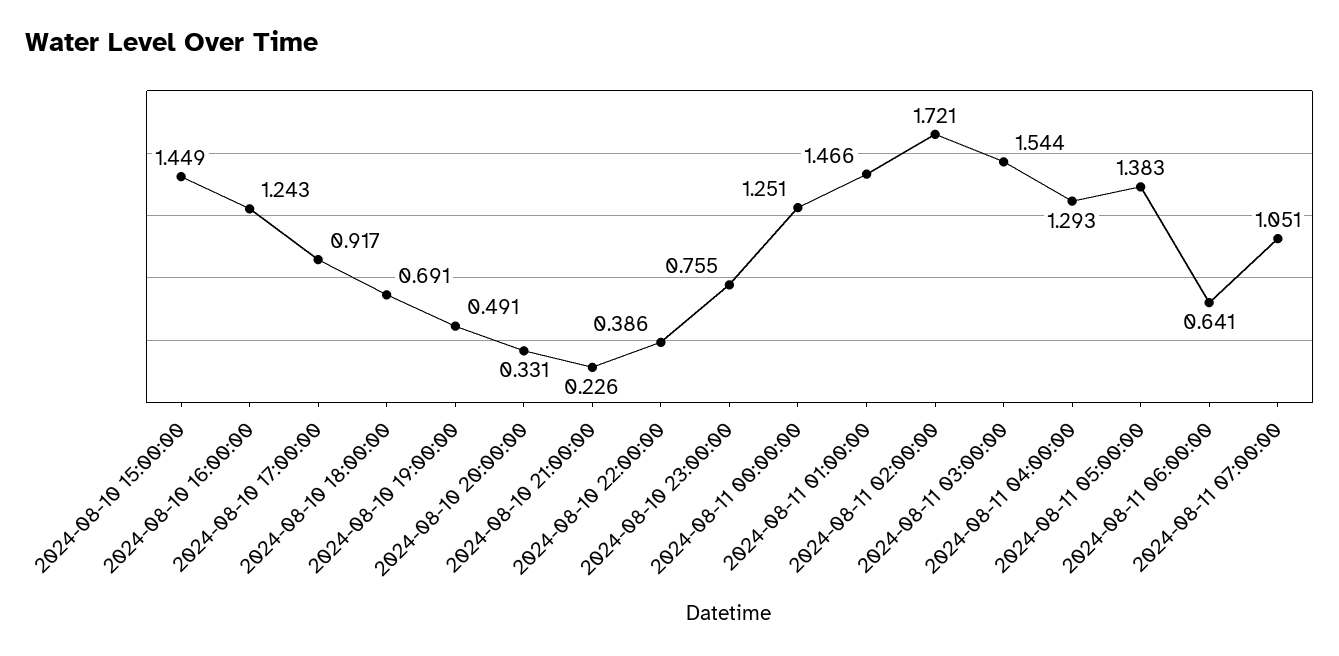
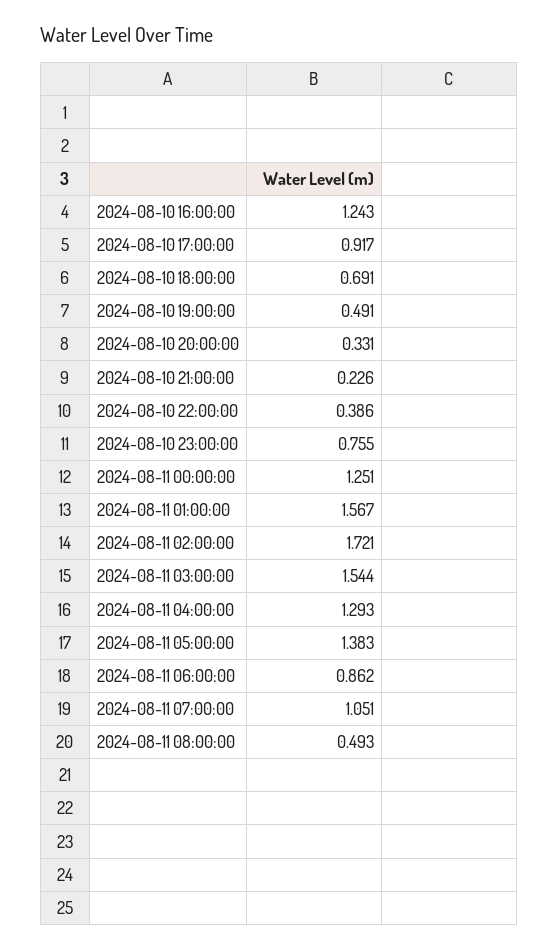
2024-08-10 15:00:00: 1.449 -> none
2024-08-11 01:00:00: 1.466 -> 1.567
2024-08-11 06:00:00: 0.641 -> 0.862
2024-08-11 08:00:00: none -> 0.493

